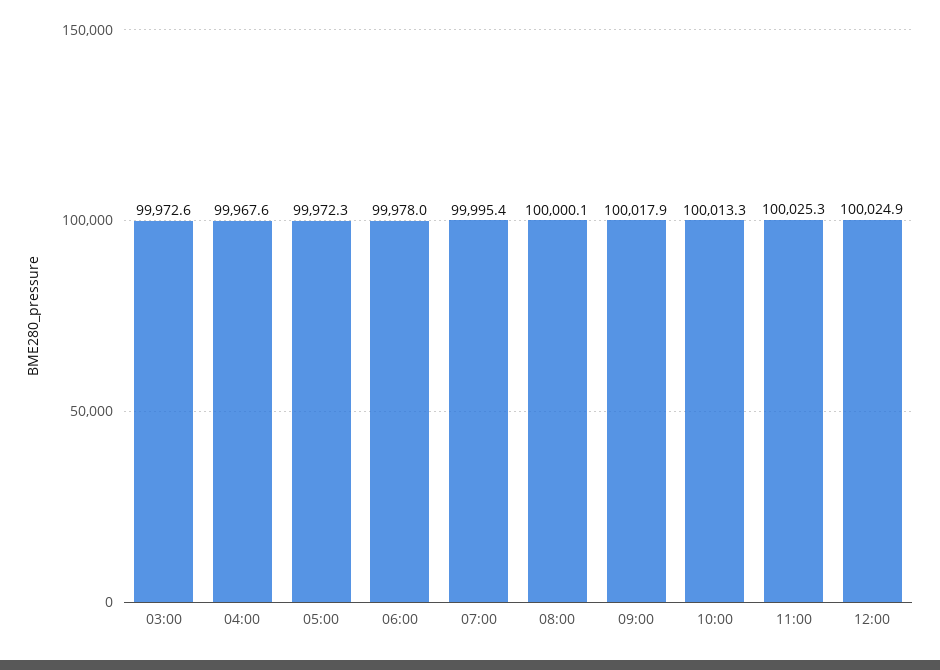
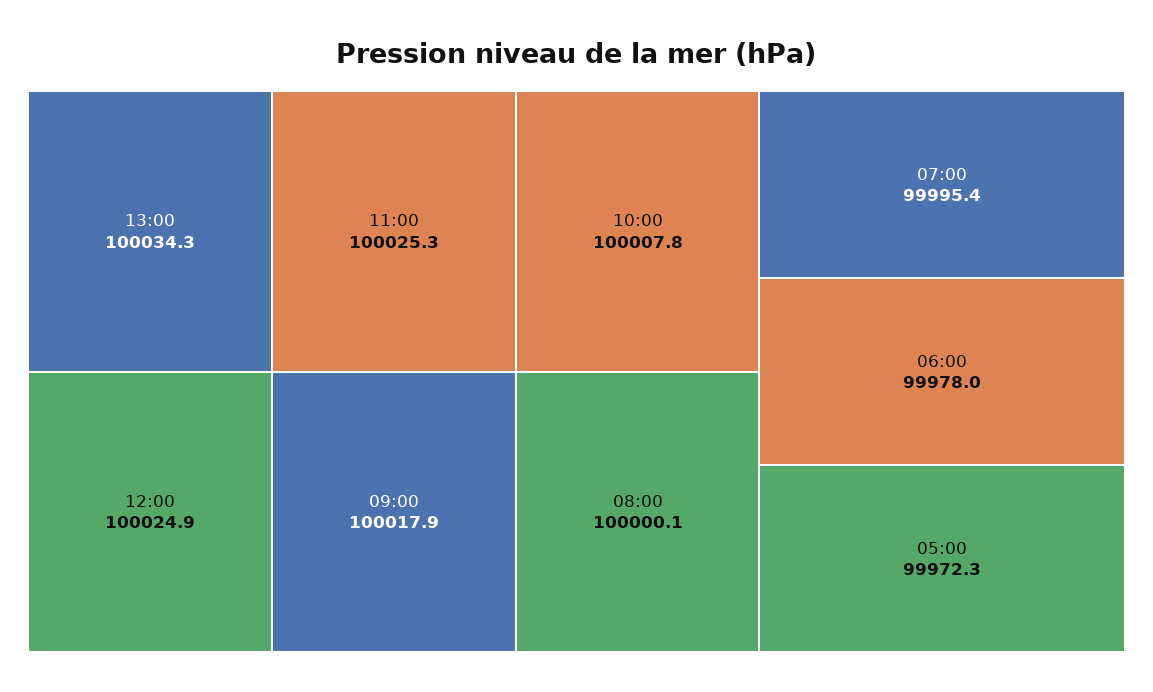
03:00: 99972.6 -> none
04:00: 99967.6 -> none
10:00: 100013.3 -> 100007.8
13:00: none -> 100034.3

